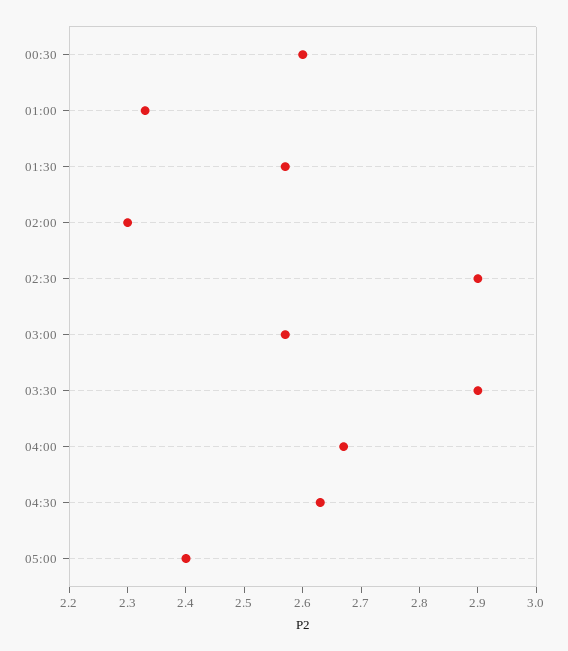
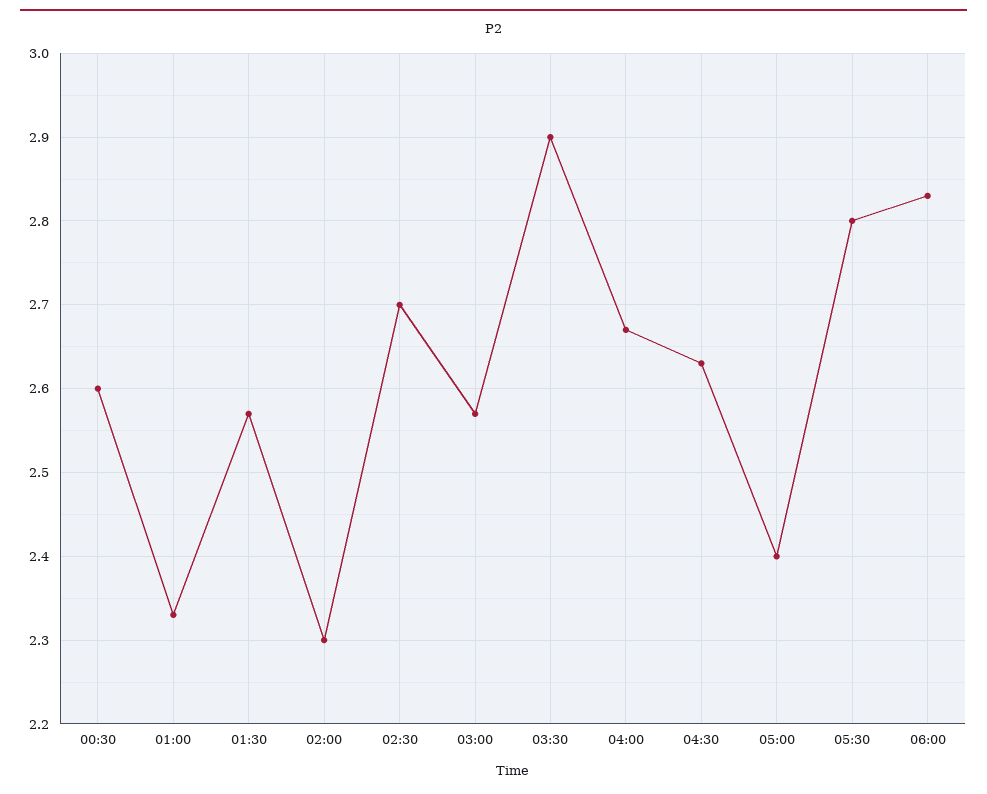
02:30: 2.9 -> 2.7
05:30: none -> 2.8
06:00: none -> 2.83

